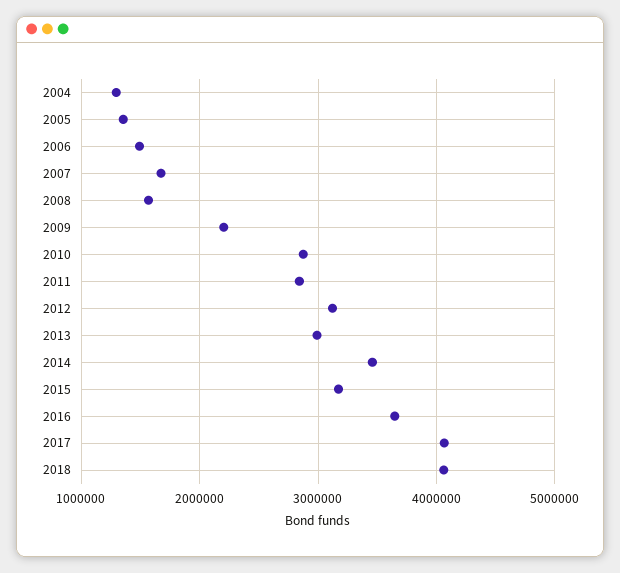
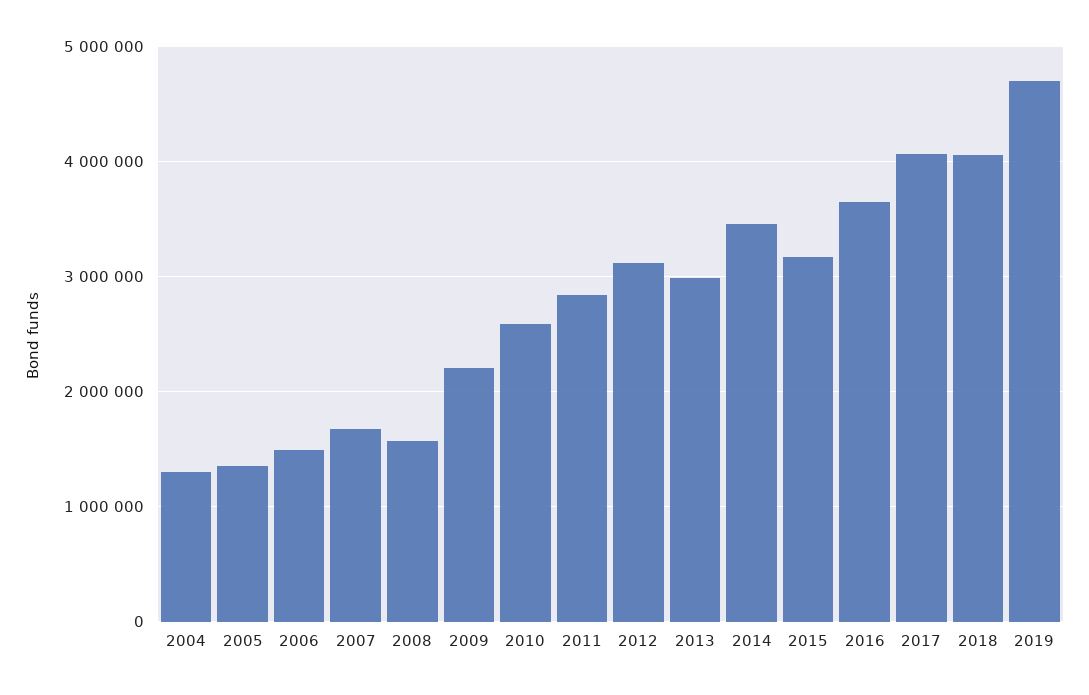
2010: 2900000 -> 2600000
2019: none -> 4700000

